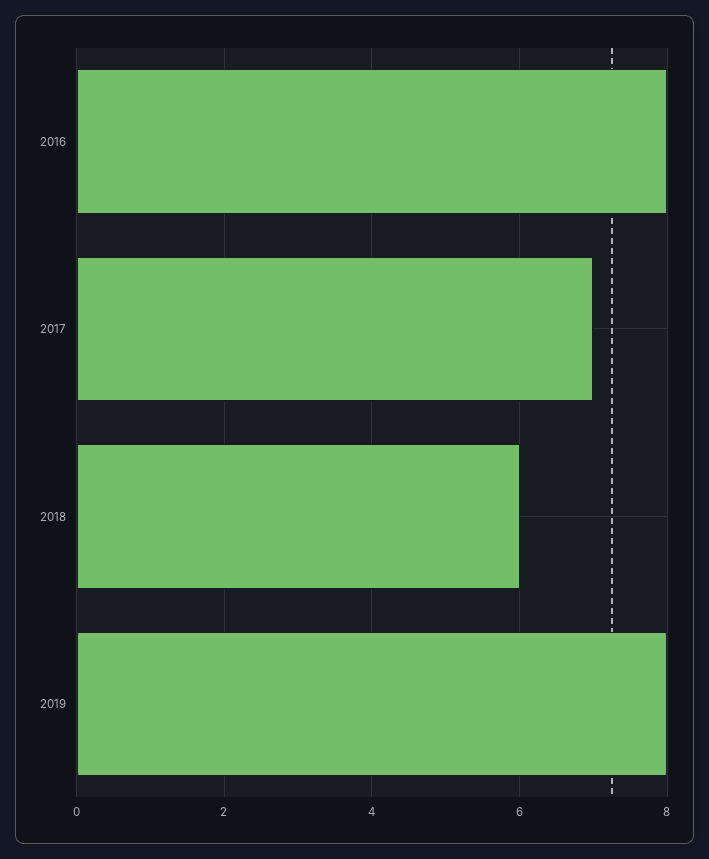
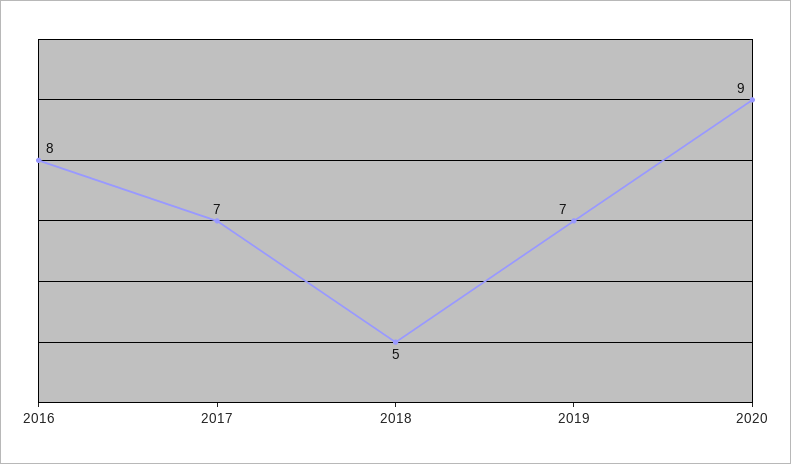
2018: 6 -> 5
2019: 8 -> 7
2020: none -> 9

